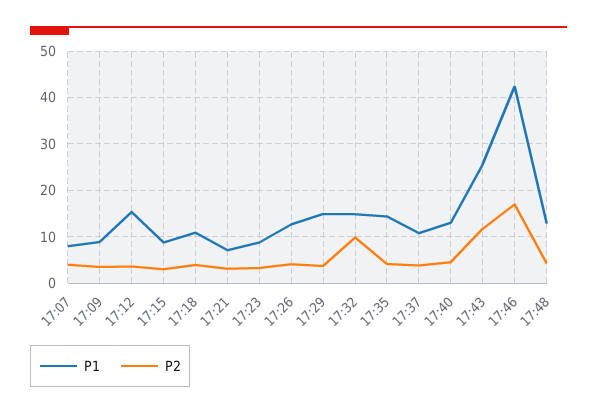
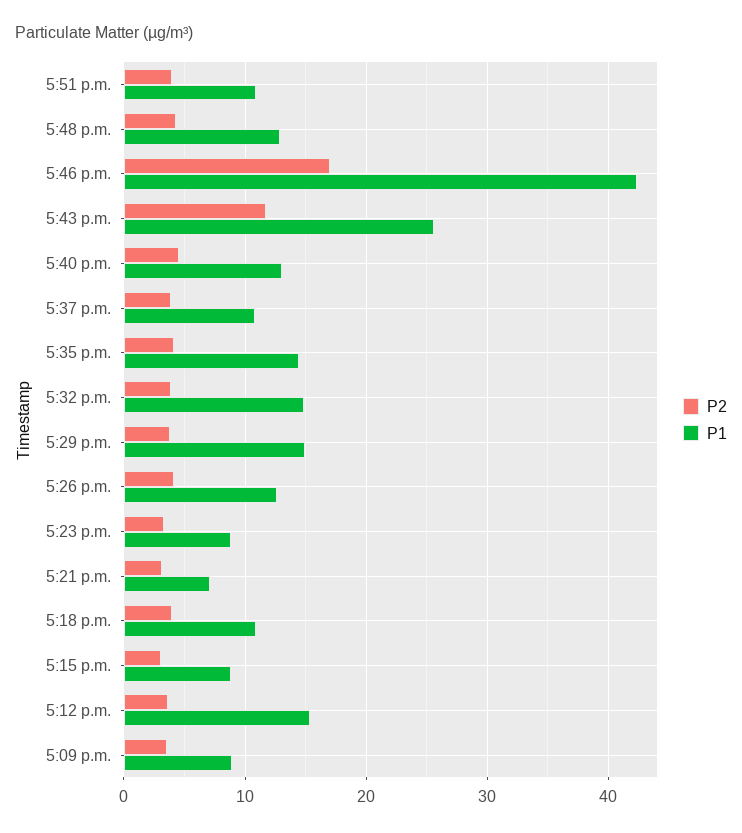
P1, 17:07: 8 -> none
P2, 17:07: 4 -> none
P2, 17:32: 10 -> 4
P2, 5:51 p.m.: none -> 4
P1, 5:51 p.m.: none -> 11

